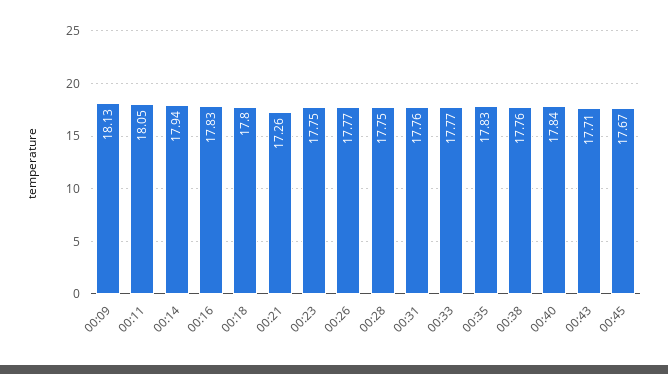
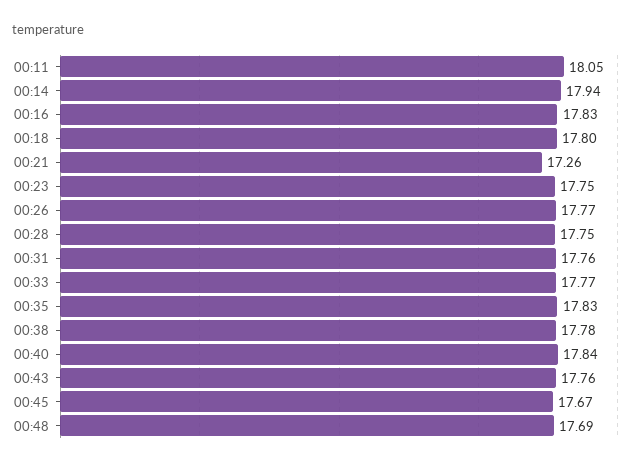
00:09: 18.13 -> none
00:38: 17.76 -> 17.78
00:43: 17.71 -> 17.76
00:48: none -> 17.69

